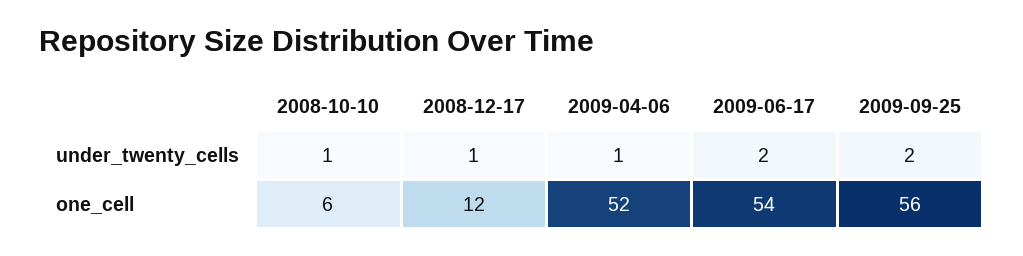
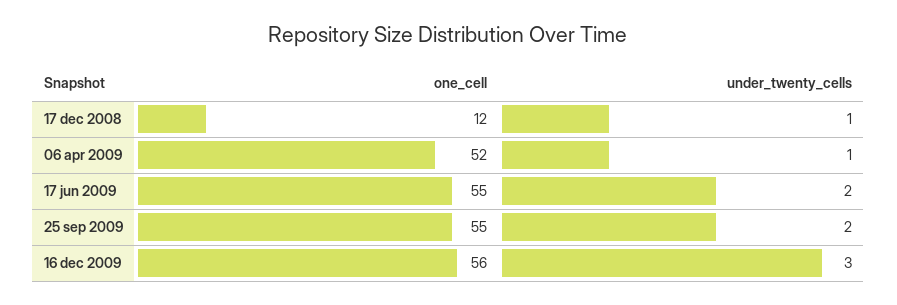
2008-10-10, under_twenty_cells: 1 -> none
2008-10-10, one_cell: 6 -> none
2009-06-17, one_cell: 54 -> 55
2009-09-25, one_cell: 56 -> 55
16 dec 2009, one_cell: none -> 56
16 dec 2009, under_twenty_cells: none -> 3

